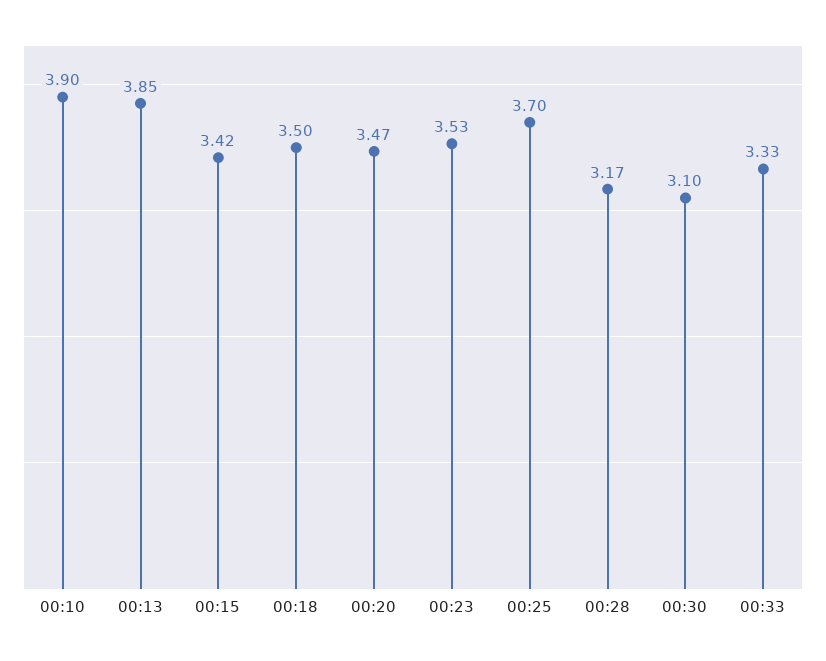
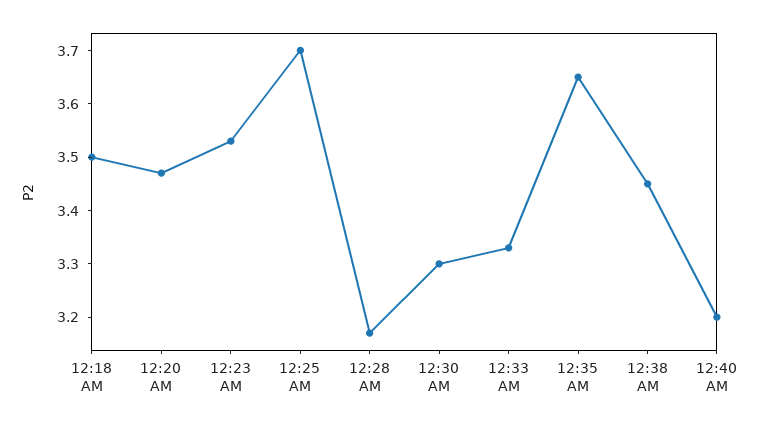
00:10: 3.9 -> none
00:13: 3.85 -> none
00:15: 3.42 -> none
00:30: 3.1 -> 3.3
12:35 AM: none -> 3.65
12:38 AM: none -> 3.45
12:40 AM: none -> 3.2

